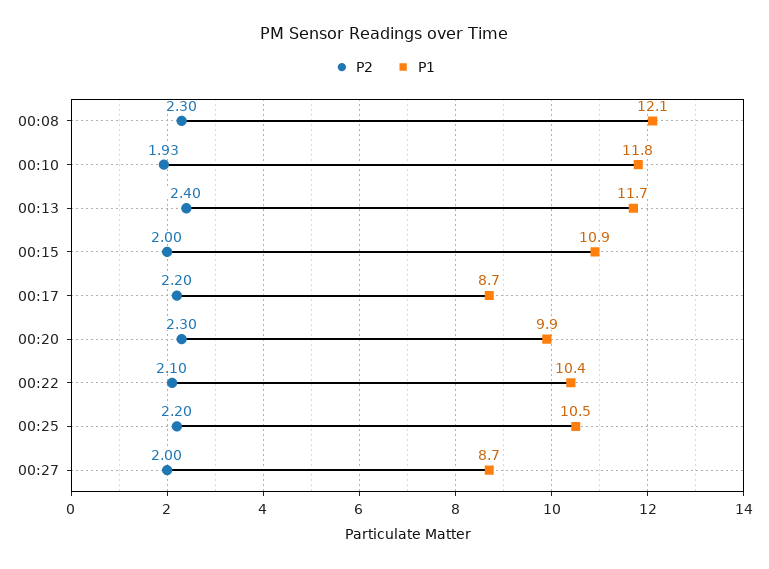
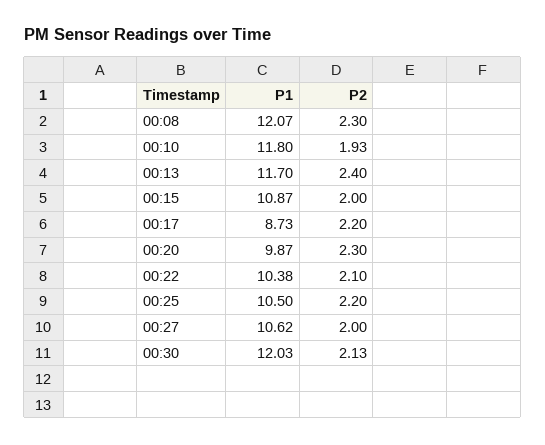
P1, 00:27: 8.7 -> 10.62
P1, 00:30: none -> 12.03
P2, 00:30: none -> 2.13

